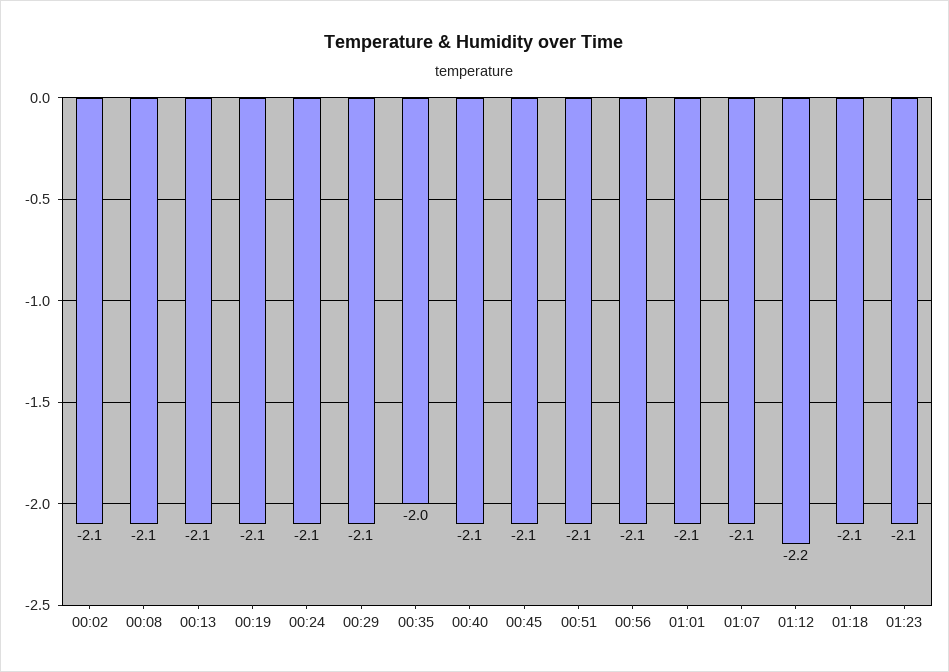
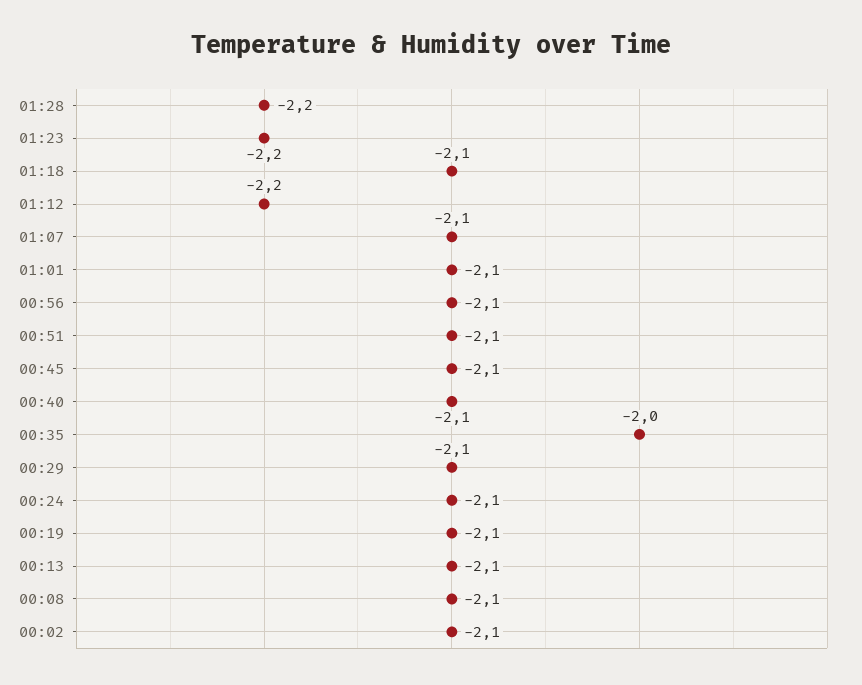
01:23: -2.1 -> -2.2
01:28: none -> -2.2

